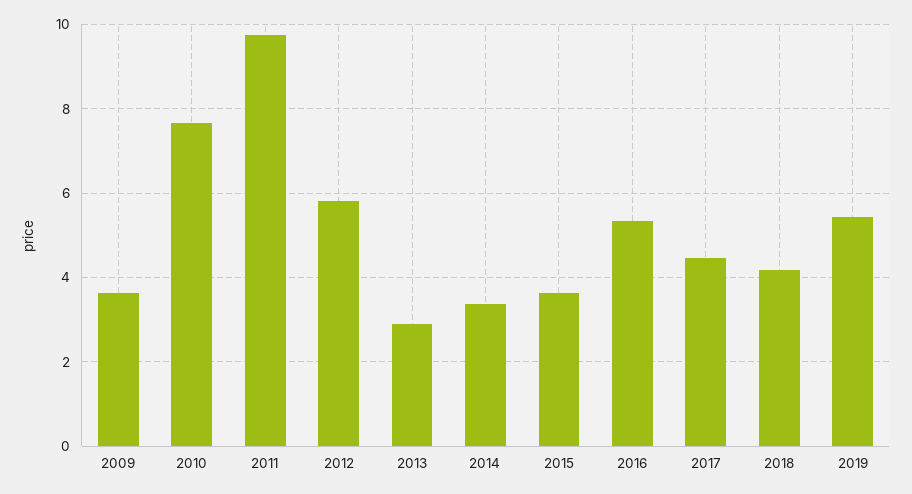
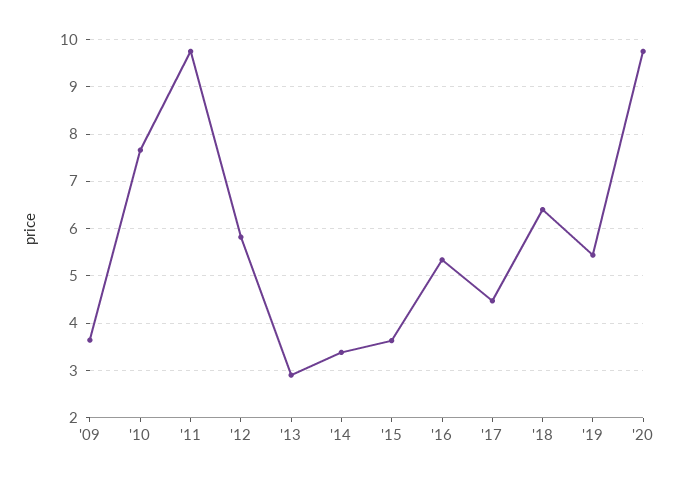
2018: 4.2 -> 6.4
'20: none -> 9.8

